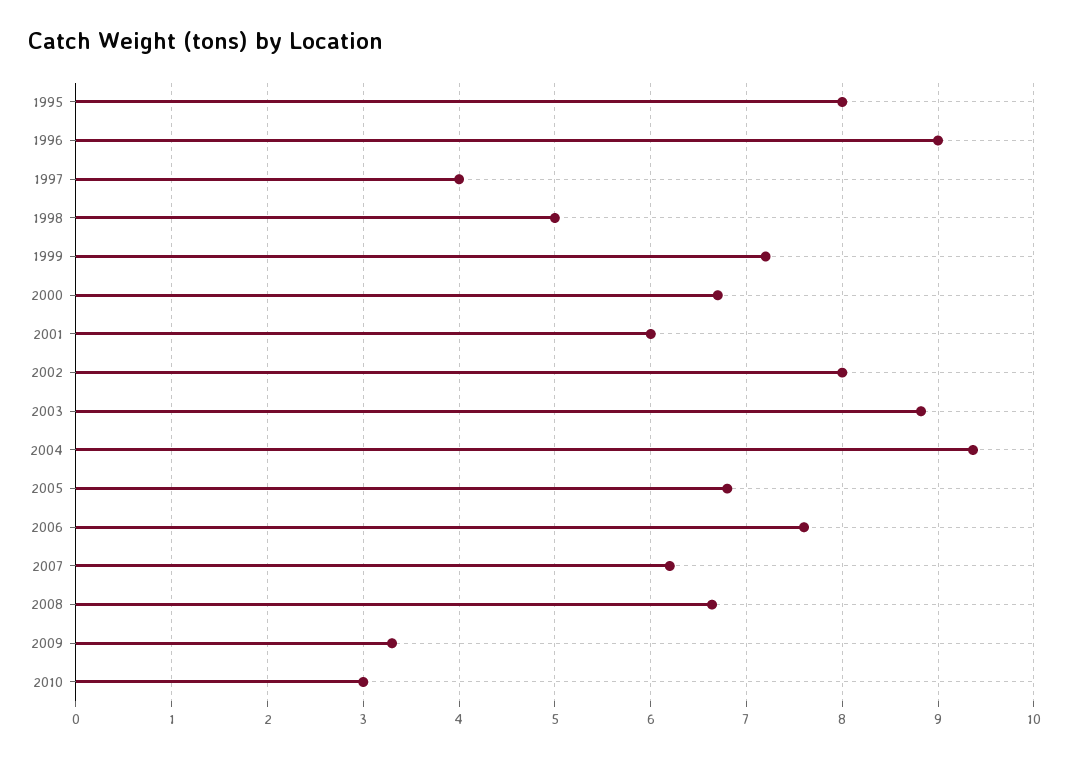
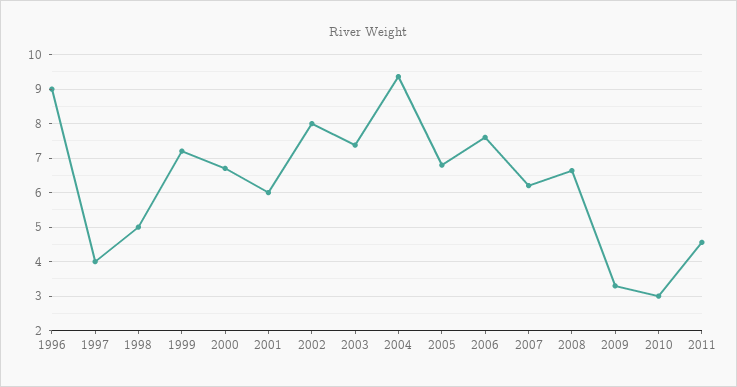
1995: 8 -> none
2003: 8.8 -> 7.4
2011: none -> 4.6

